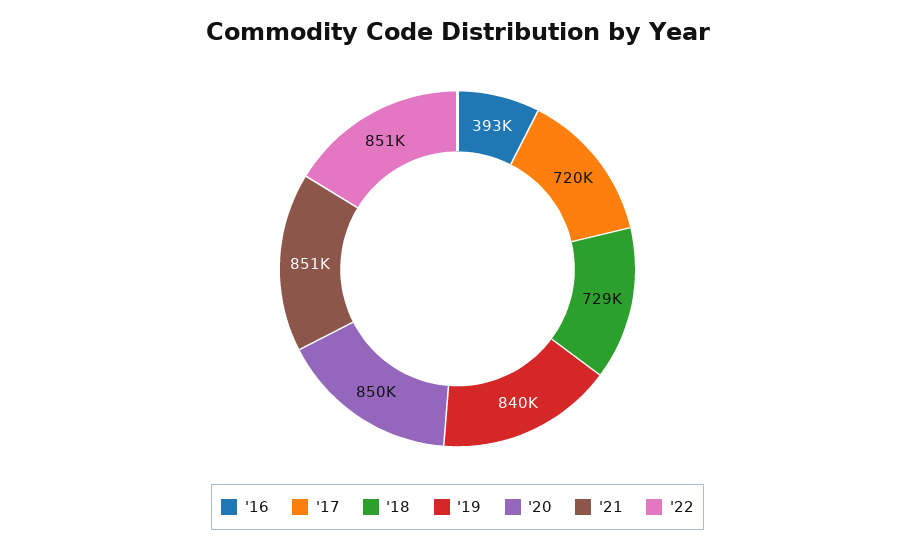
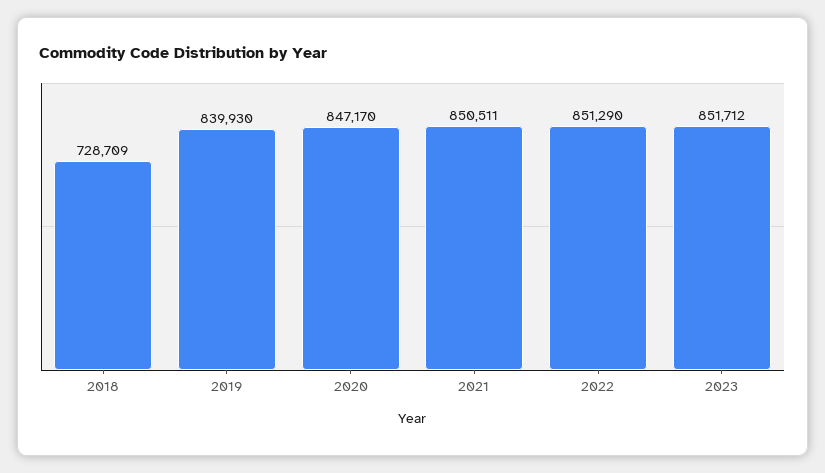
'16: 393000 -> none
'17: 720000 -> none
'20: 850000 -> 847170
2023: none -> 851712

